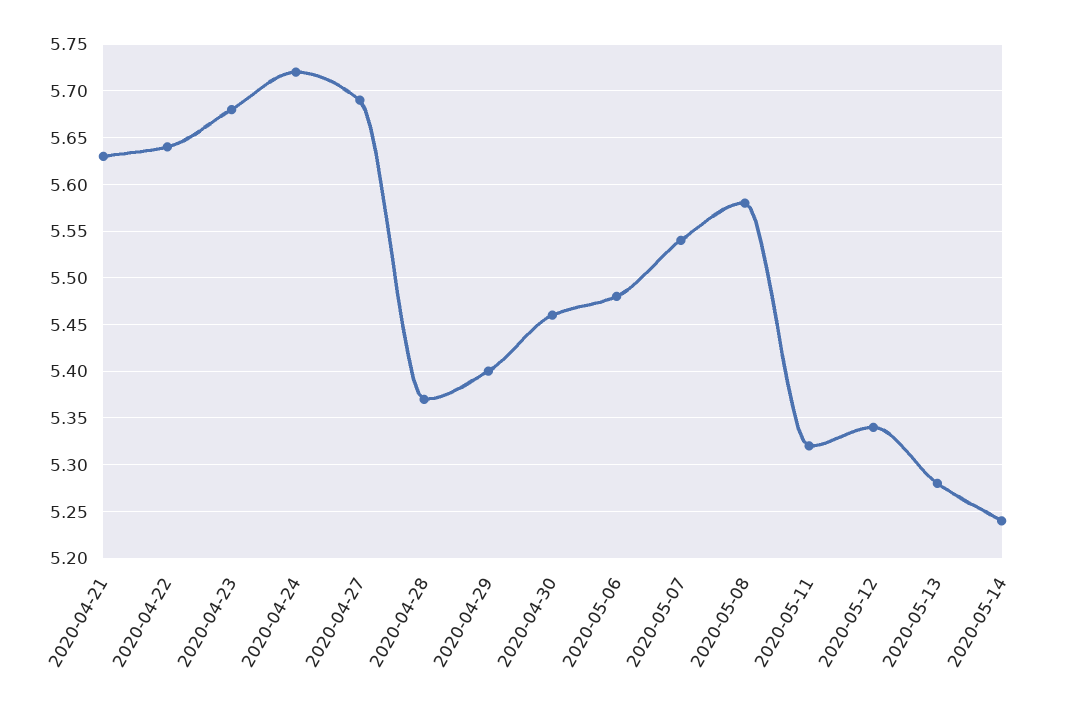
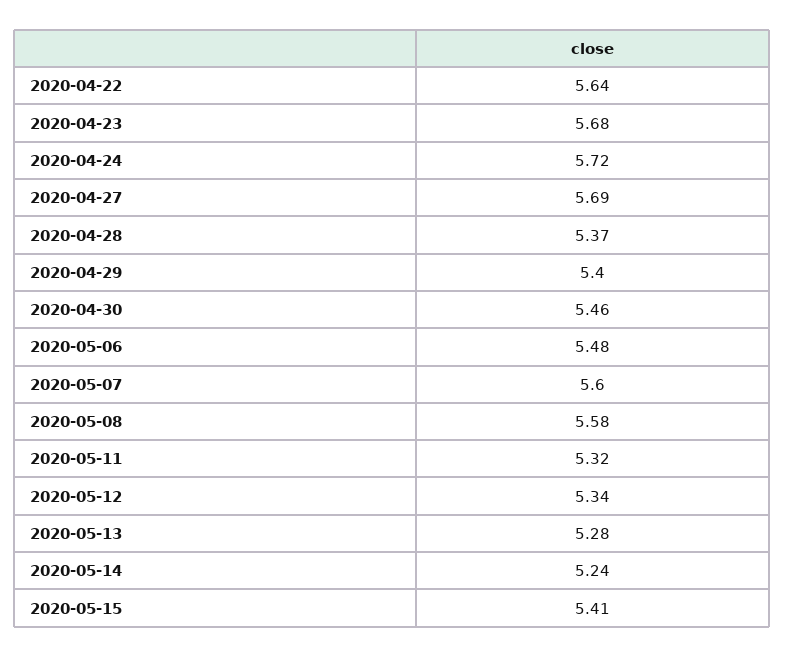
2020-04-21: 5.63 -> none
2020-05-07: 5.54 -> 5.6
2020-05-15: none -> 5.41

